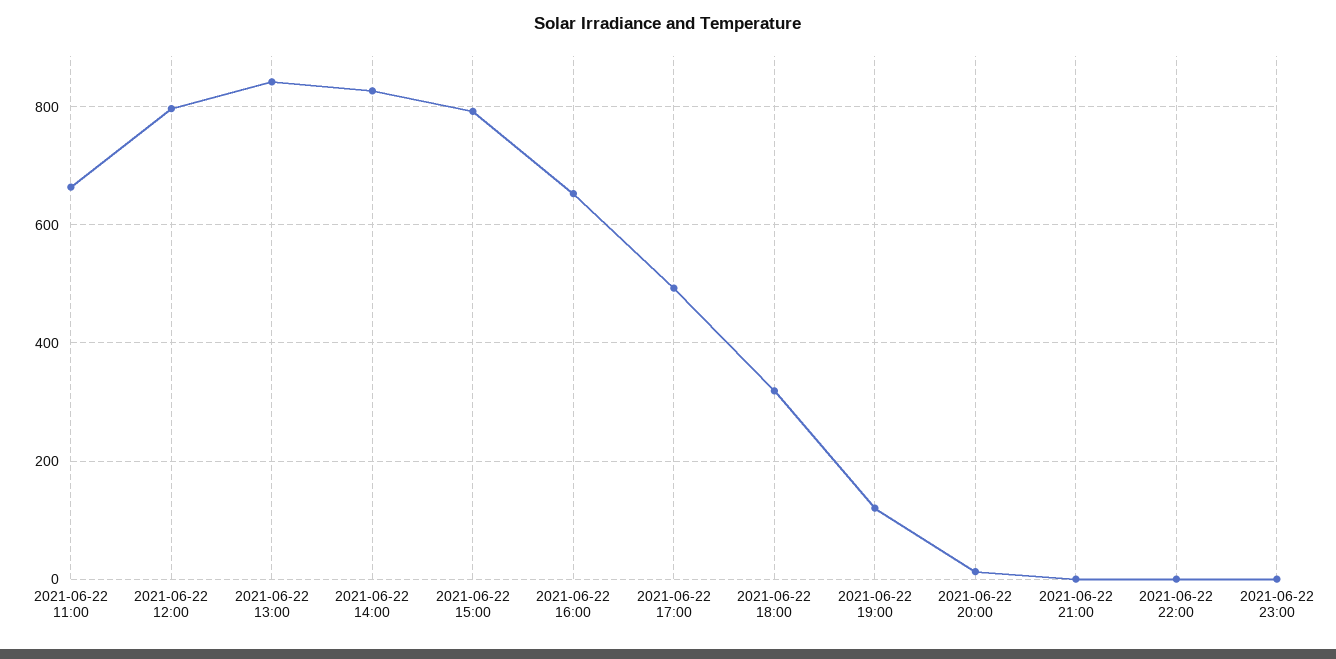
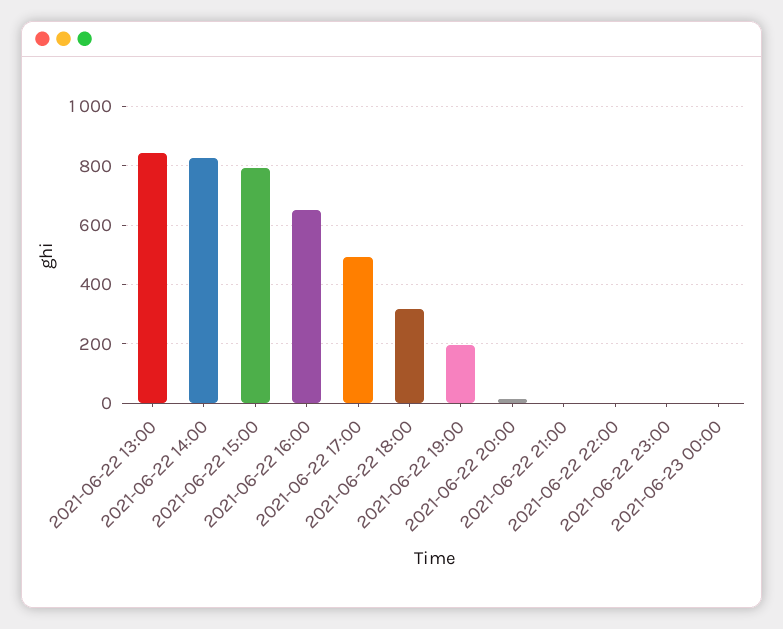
2021-06-22 11:00: 660 -> none
2021-06-22 12:00: 800 -> none
2021-06-22 19:00: 120 -> 200
2021-06-23 00:00: none -> 0

